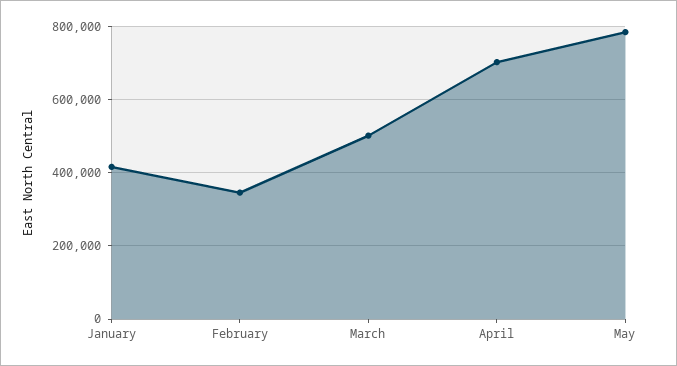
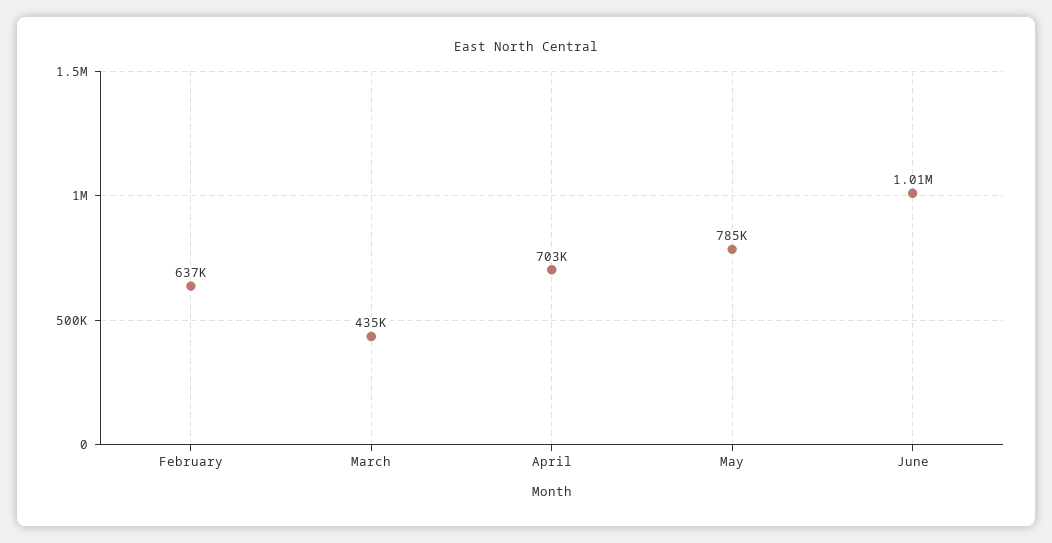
January: 420000 -> none
February: 340000 -> 637000
March: 500000 -> 435000
June: none -> 1010000

